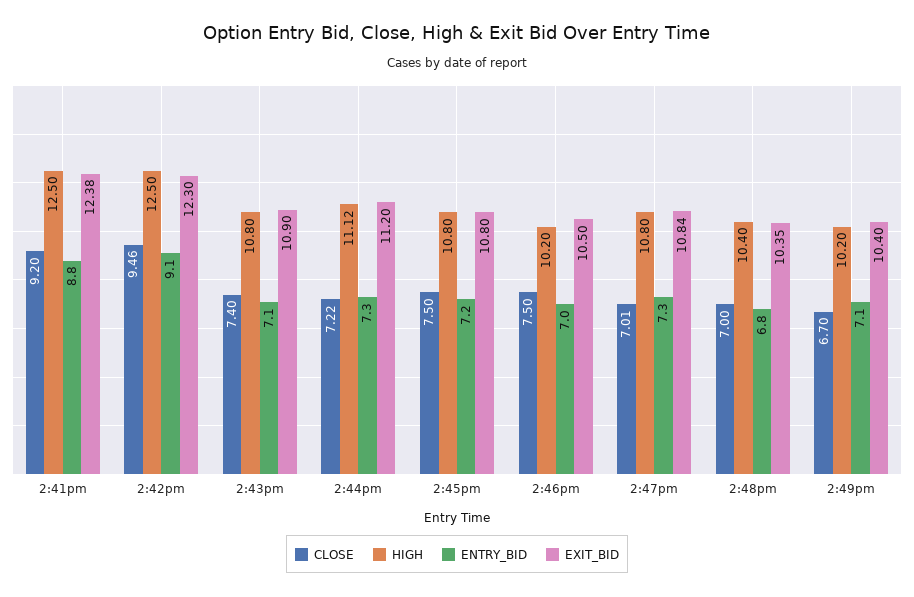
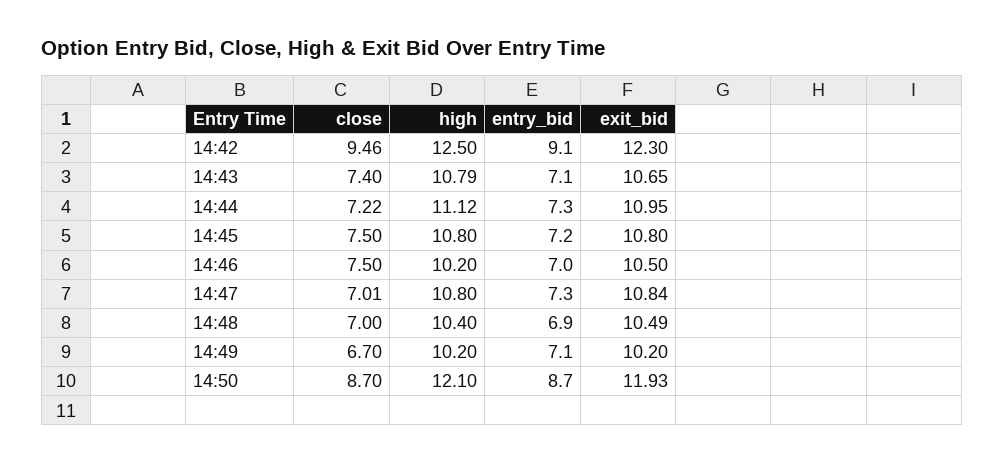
CLOSE, 2:41pm: 9.2 -> none
HIGH, 2:41pm: 12.5 -> none
ENTRY_BID, 2:41pm: 8.8 -> none
EXIT_BID, 2:41pm: 12.38 -> none
HIGH, 2:43pm: 10.8 -> 10.79
EXIT_BID, 2:43pm: 10.9 -> 10.65
EXIT_BID, 2:44pm: 11.2 -> 10.95
ENTRY_BID, 2:48pm: 6.8 -> 6.9
EXIT_BID, 2:48pm: 10.35 -> 10.49
EXIT_BID, 2:49pm: 10.4 -> 10.2
CLOSE, 14:50: none -> 8.7
HIGH, 14:50: none -> 12.1
ENTRY_BID, 14:50: none -> 8.7
EXIT_BID, 14:50: none -> 11.93

